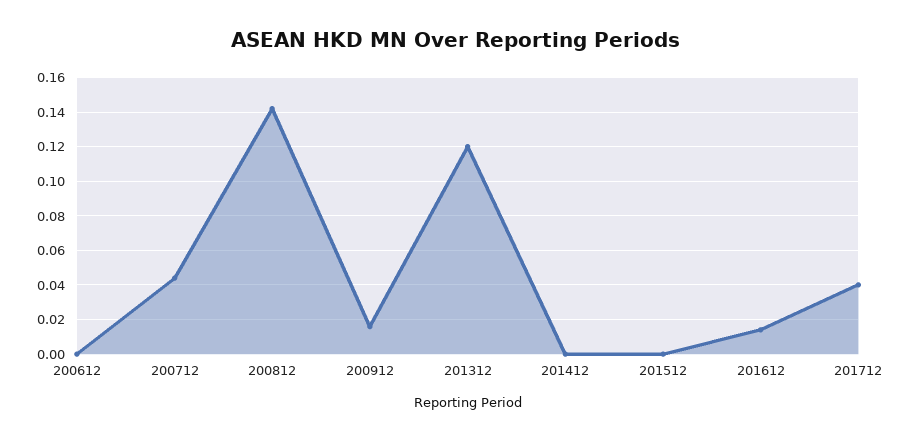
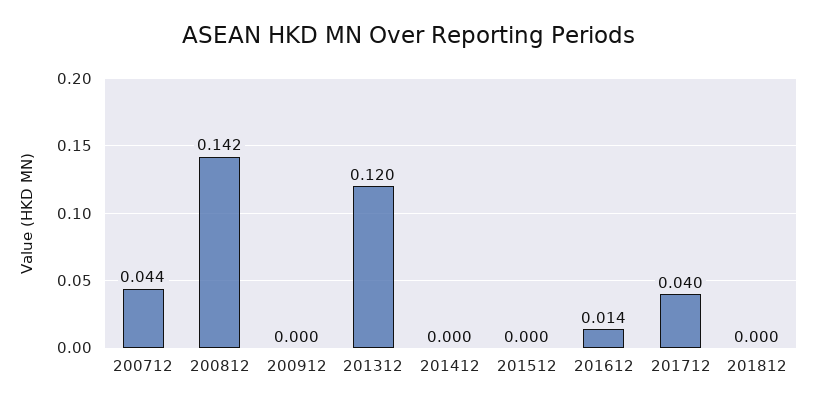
200612: 0 -> none
200912: 0.015 -> 0
201812: none -> 0

